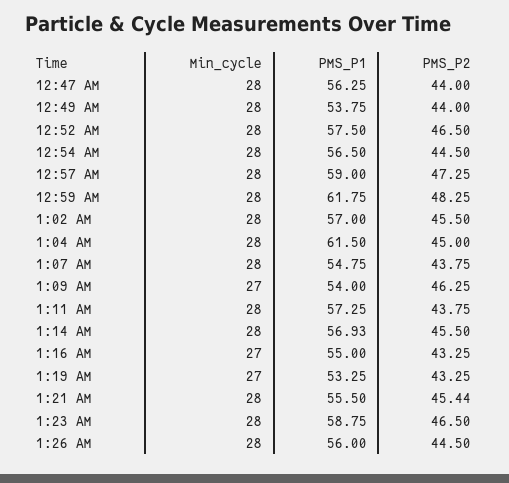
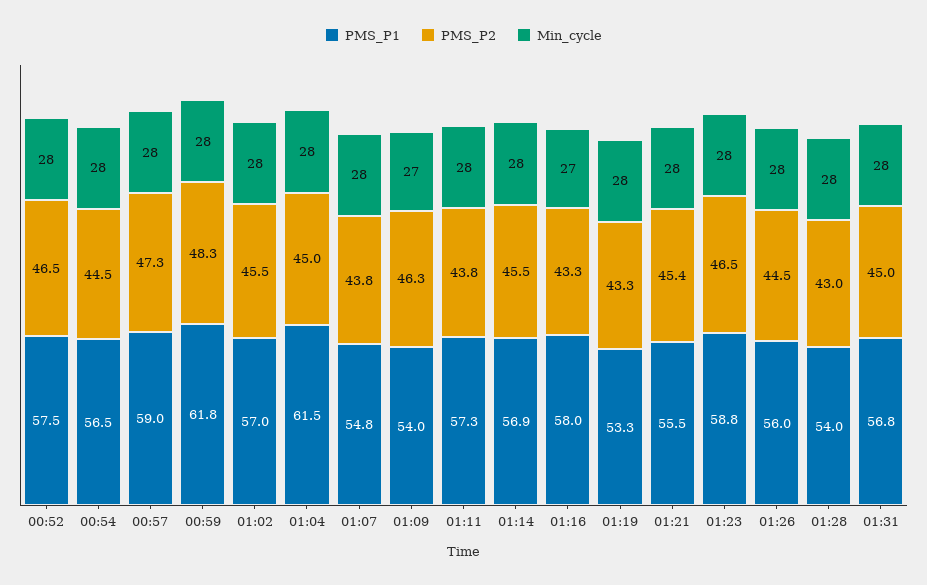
Min_cycle, 12:47 AM: 28 -> none
PMS_P1, 12:47 AM: 56.25 -> none
PMS_P2, 12:47 AM: 44 -> none
Min_cycle, 12:49 AM: 28 -> none
PMS_P1, 12:49 AM: 53.75 -> none
PMS_P2, 12:49 AM: 44 -> none
PMS_P1, 1:16 AM: 55 -> 58
Min_cycle, 1:19 AM: 27 -> 28
PMS_P1, 01:28: none -> 54
PMS_P2, 01:28: none -> 43
Min_cycle, 01:28: none -> 28
PMS_P1, 01:31: none -> 56.8
PMS_P2, 01:31: none -> 45
Min_cycle, 01:31: none -> 28

